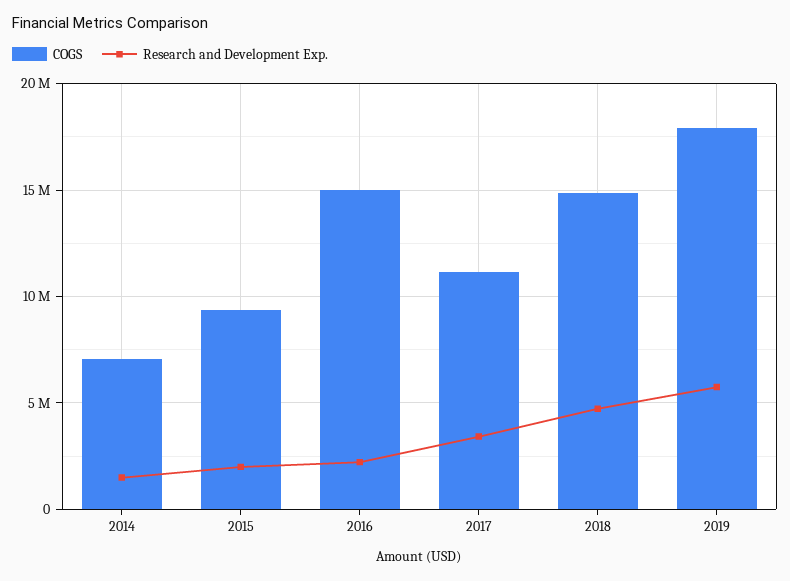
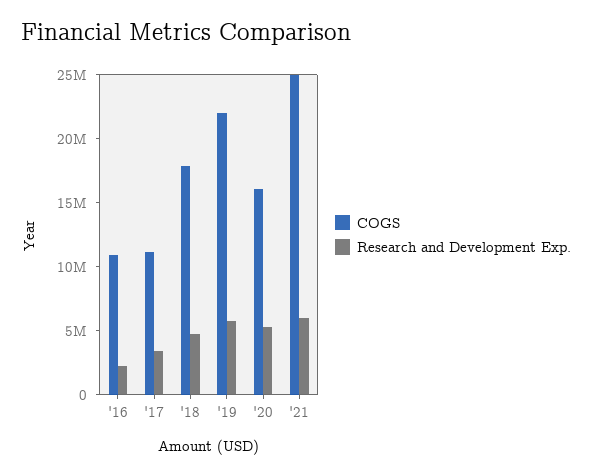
COGS, 2014: 7000000 -> none
Research and Development Exp., 2014: 1500000 -> none
COGS, 2015: 9500000 -> none
Research and Development Exp., 2015: 2000000 -> none
COGS, 2016: 15000000 -> 11000000
COGS, 2018: 15000000 -> 18000000
COGS, 2019: 18000000 -> 22000000
COGS, '20: none -> 16000000
Research and Development Exp., '20: none -> 5000000
COGS, '21: none -> 25000000
Research and Development Exp., '21: none -> 6000000

